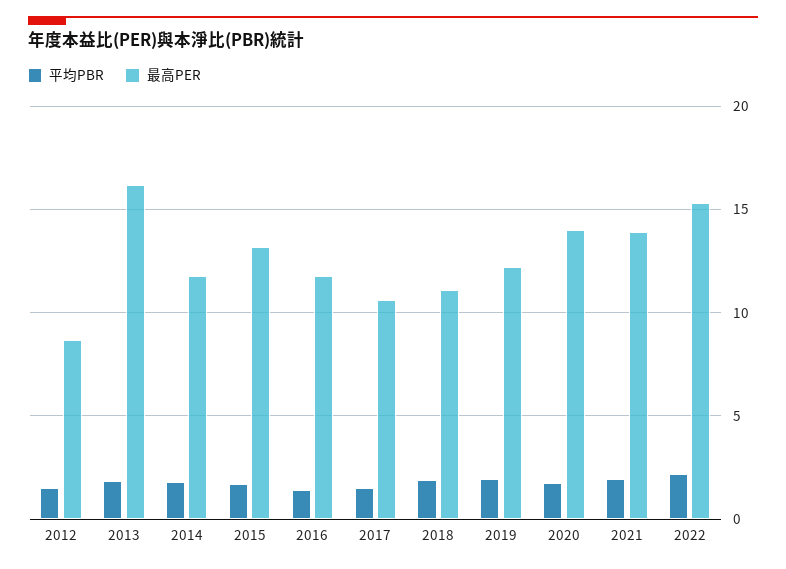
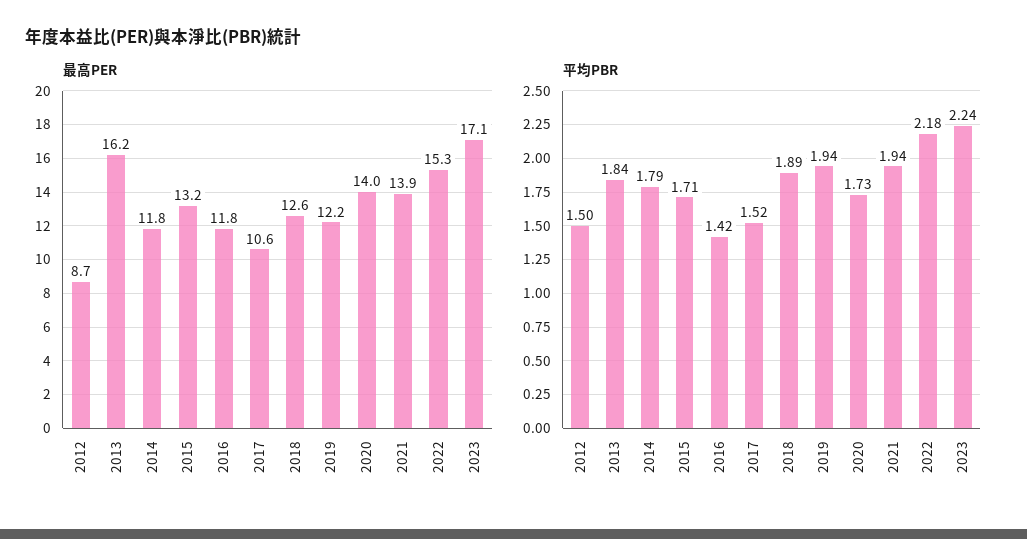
最高PER, 2018: 11 -> 12.6
最高PER, 2023: none -> 17.1
平均PBR, 2023: none -> 2.24

